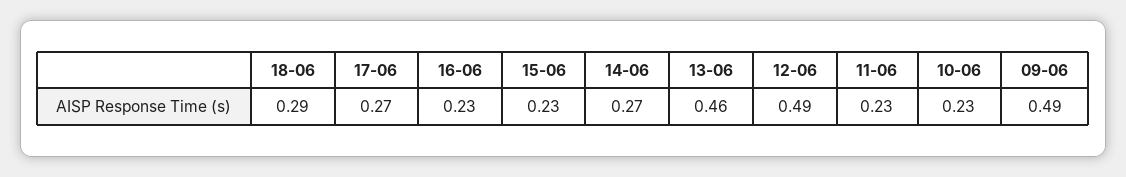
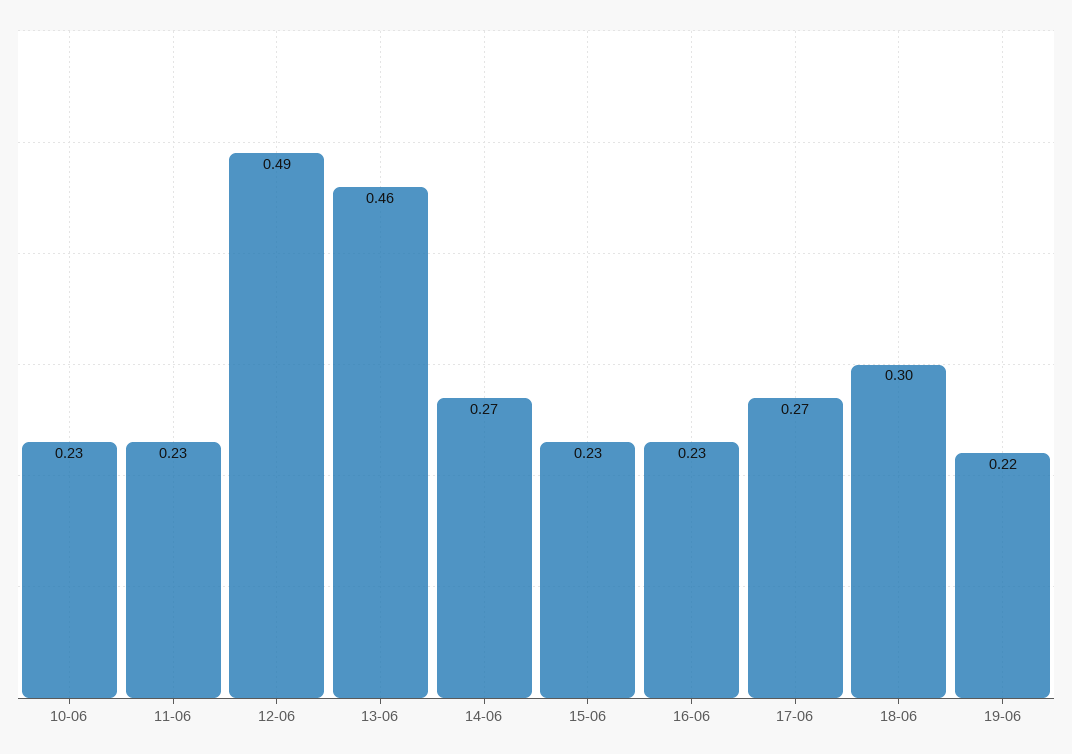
18-06: 0.29 -> 0.3
09-06: 0.49 -> none
19-06: none -> 0.22

